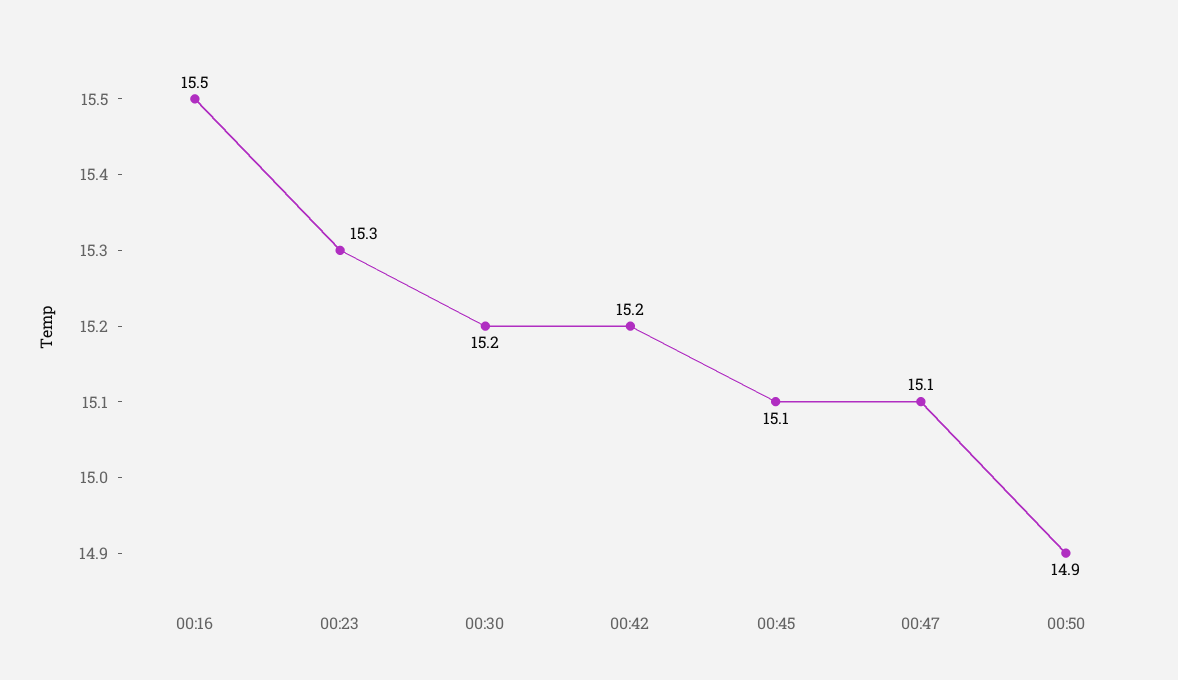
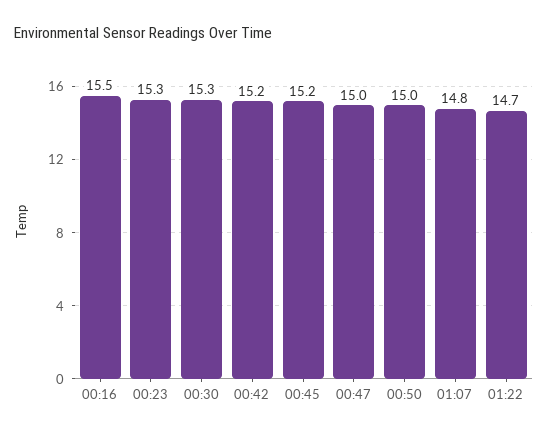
00:30: 15.2 -> 15.3
00:45: 15.1 -> 15.2
00:47: 15.1 -> 15
00:50: 14.9 -> 15
01:07: none -> 14.8
01:22: none -> 14.7

